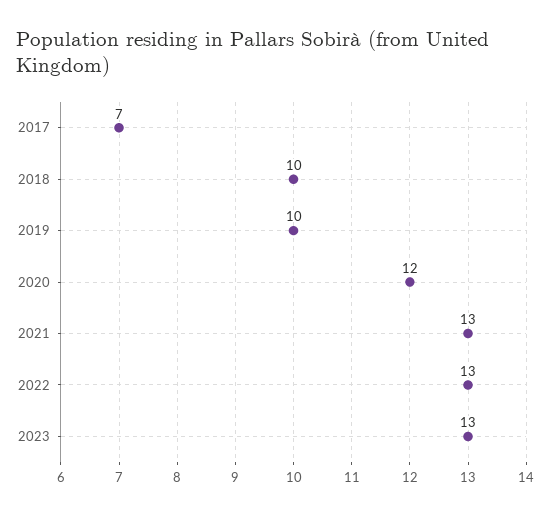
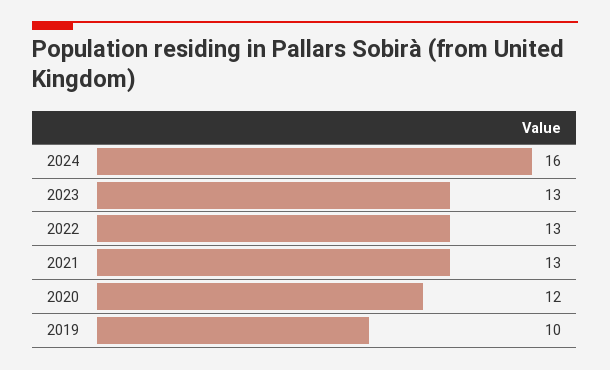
2017: 7 -> none
2018: 10 -> none
2024: none -> 16

